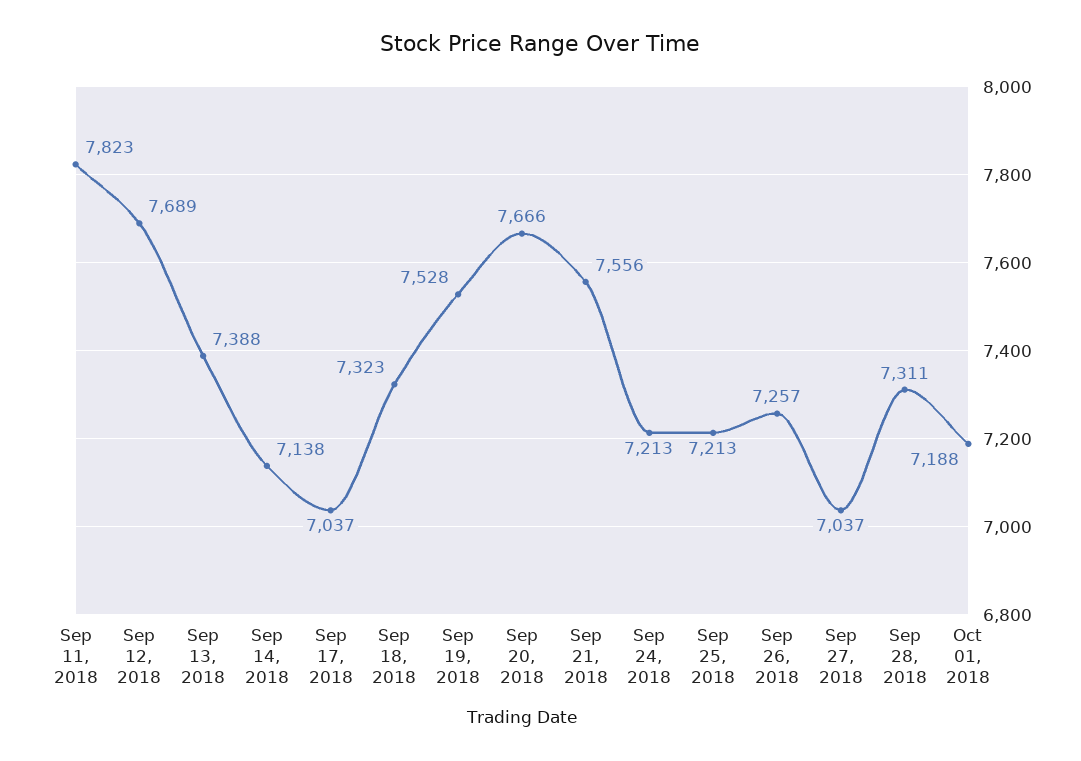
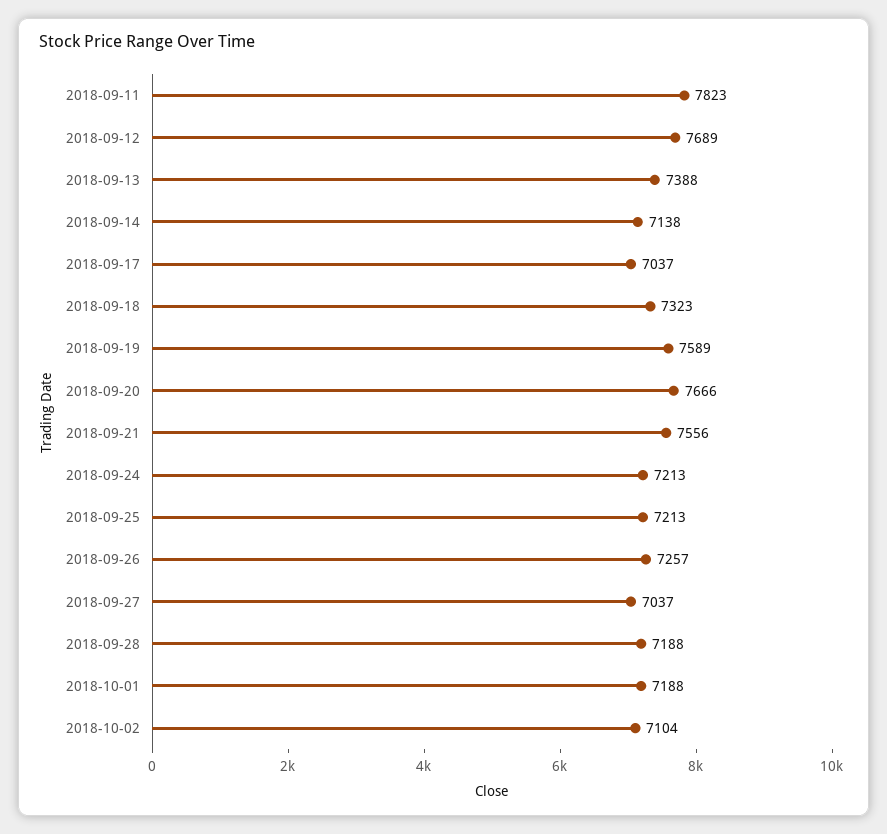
Sep 19, 2018: 7528 -> 7589
Sep 28, 2018: 7311 -> 7188
2018-10-02: none -> 7104

